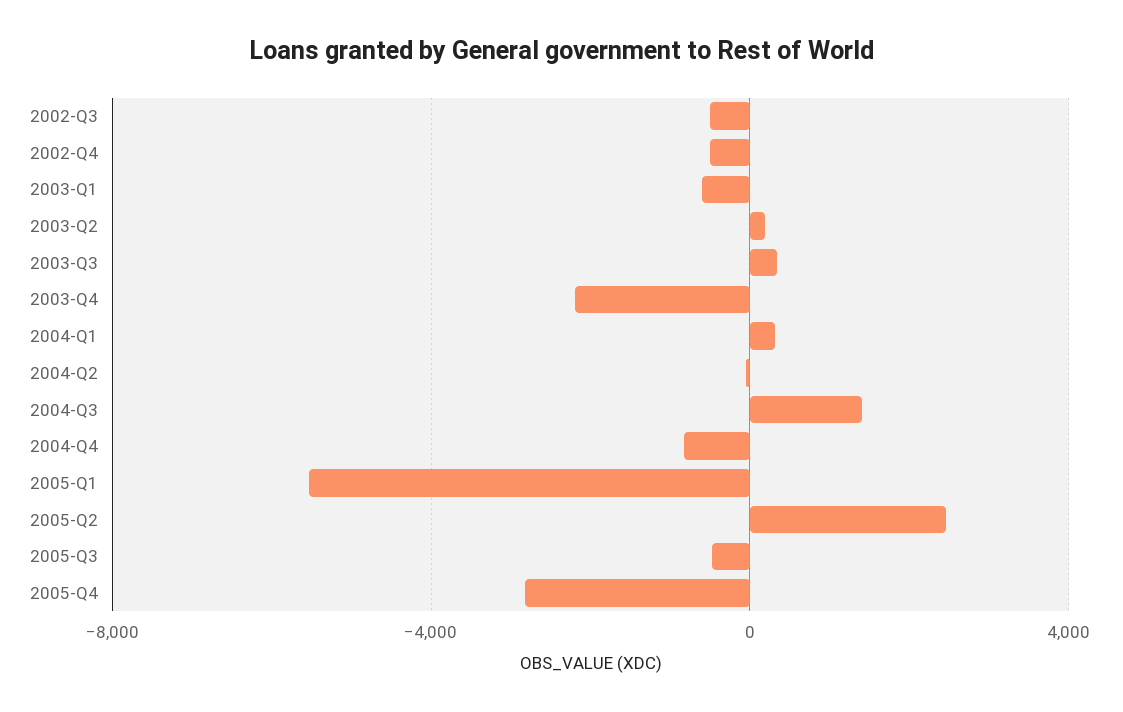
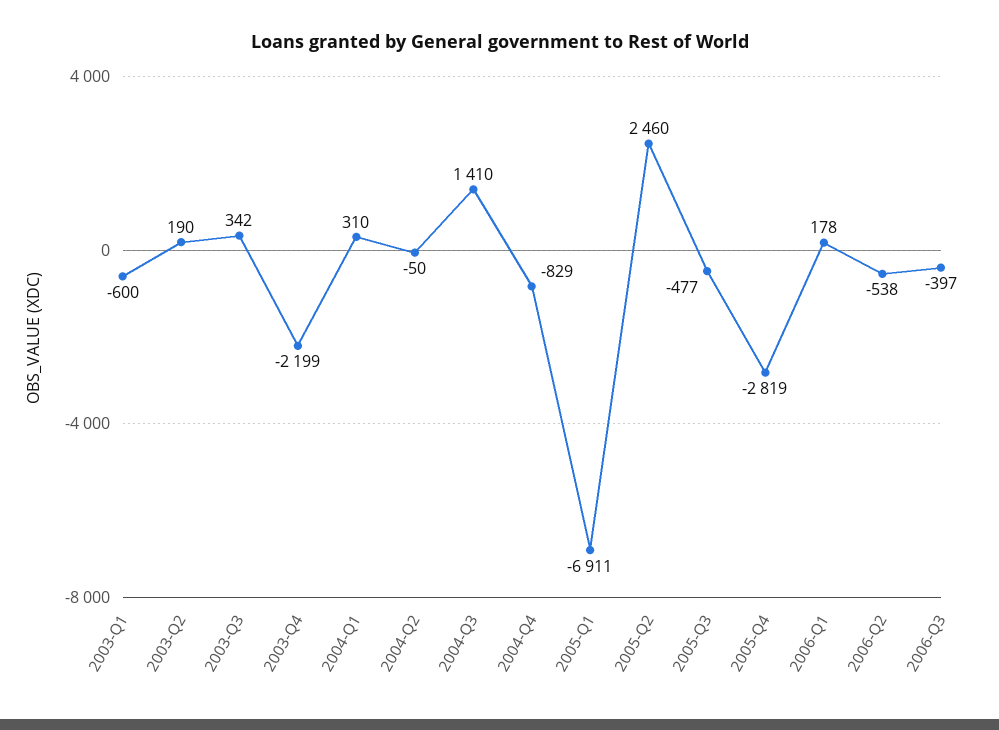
2002-Q3: -500 -> none
2002-Q4: -500 -> none
2005-Q1: -5500 -> -6911
2006-Q1: none -> 178
2006-Q2: none -> -538
2006-Q3: none -> -397

